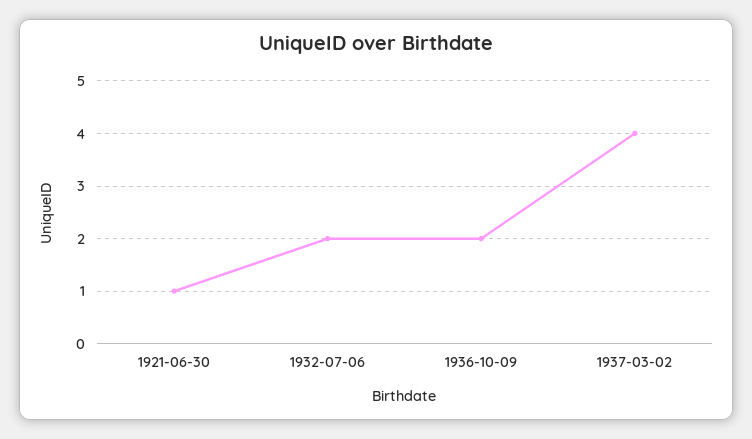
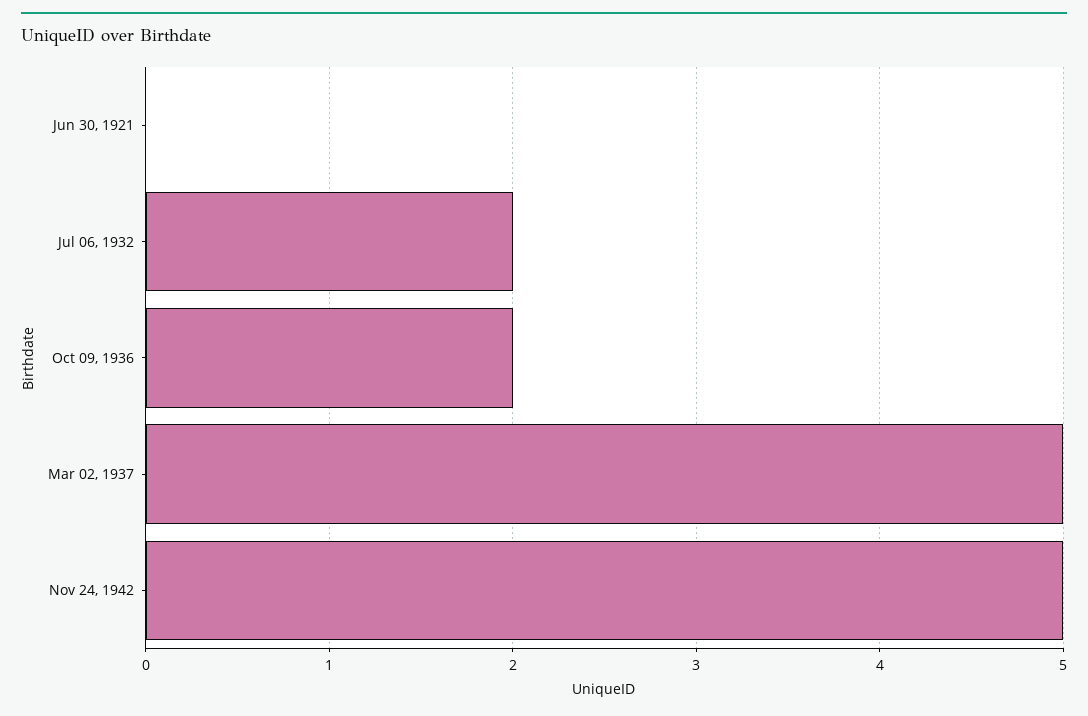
1921-06-30: 1 -> 0
1937-03-02: 4 -> 5
Nov 24, 1942: none -> 5

